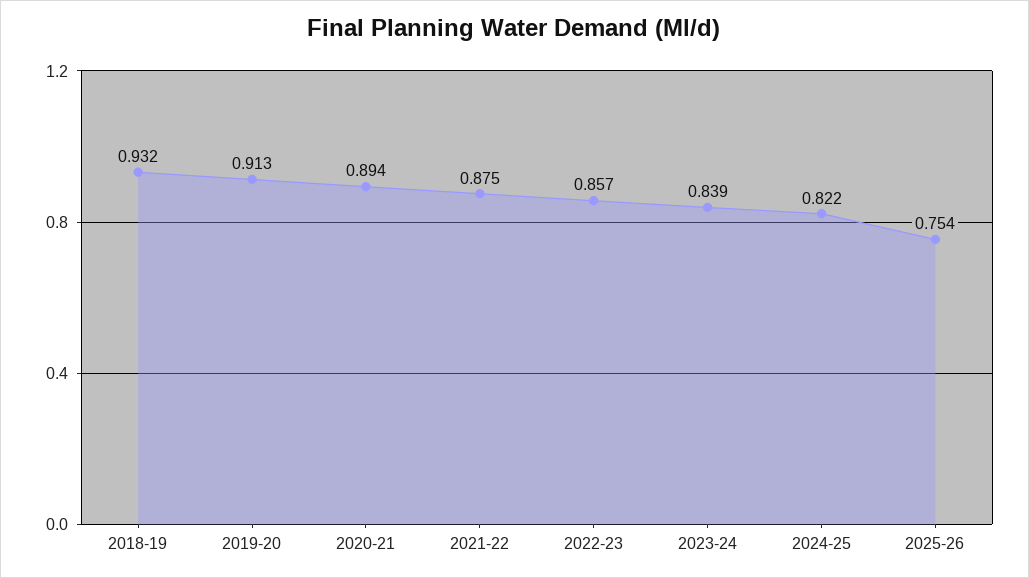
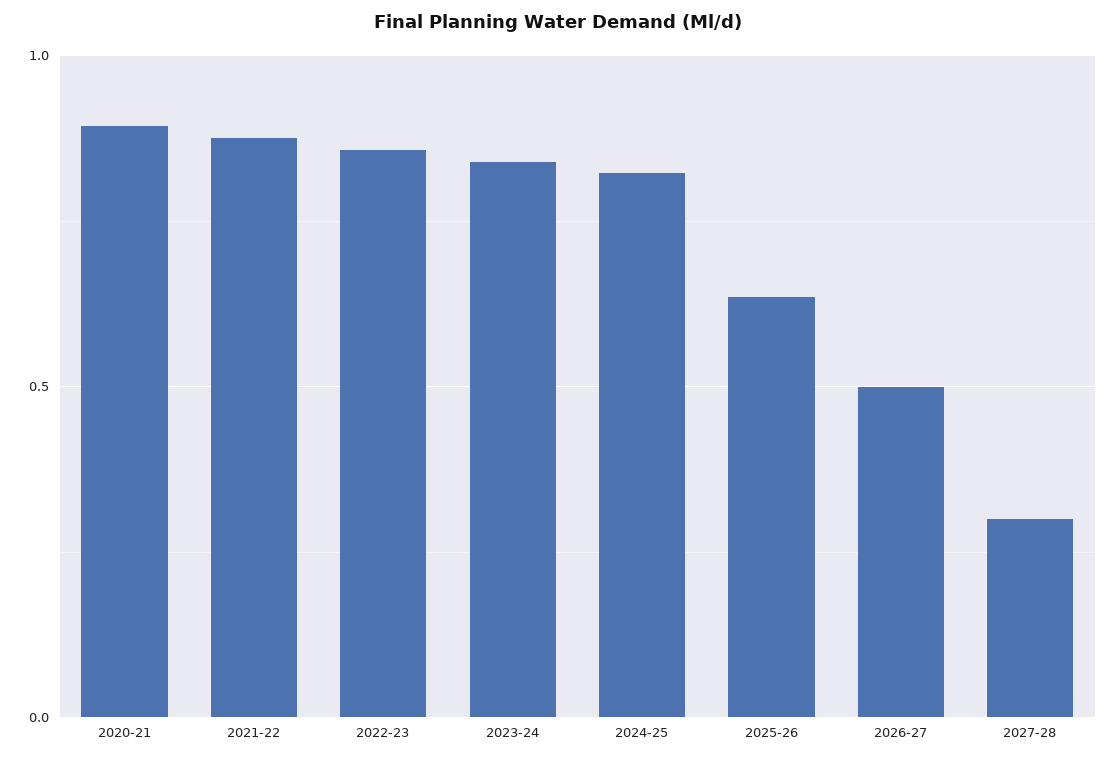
2018-19: 0.932 -> none
2019-20: 0.913 -> none
2025-26: 0.754 -> 0.65
2026-27: none -> 0.5
2027-28: none -> 0.3

